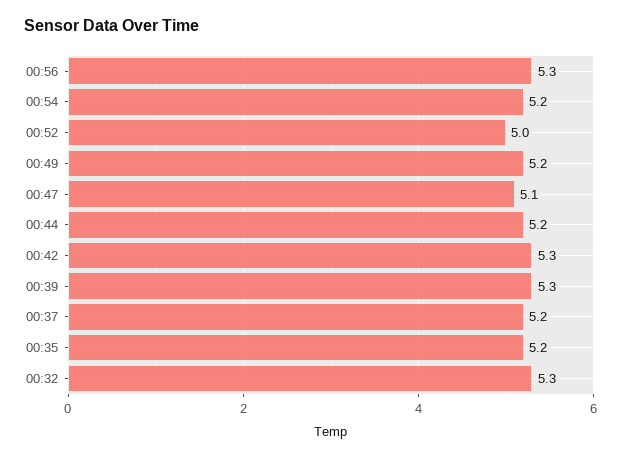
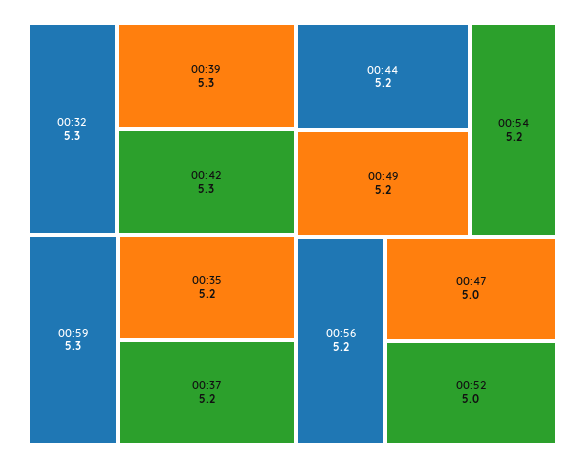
00:56: 5.3 -> 5.2
00:47: 5.1 -> 5
00:59: none -> 5.3

